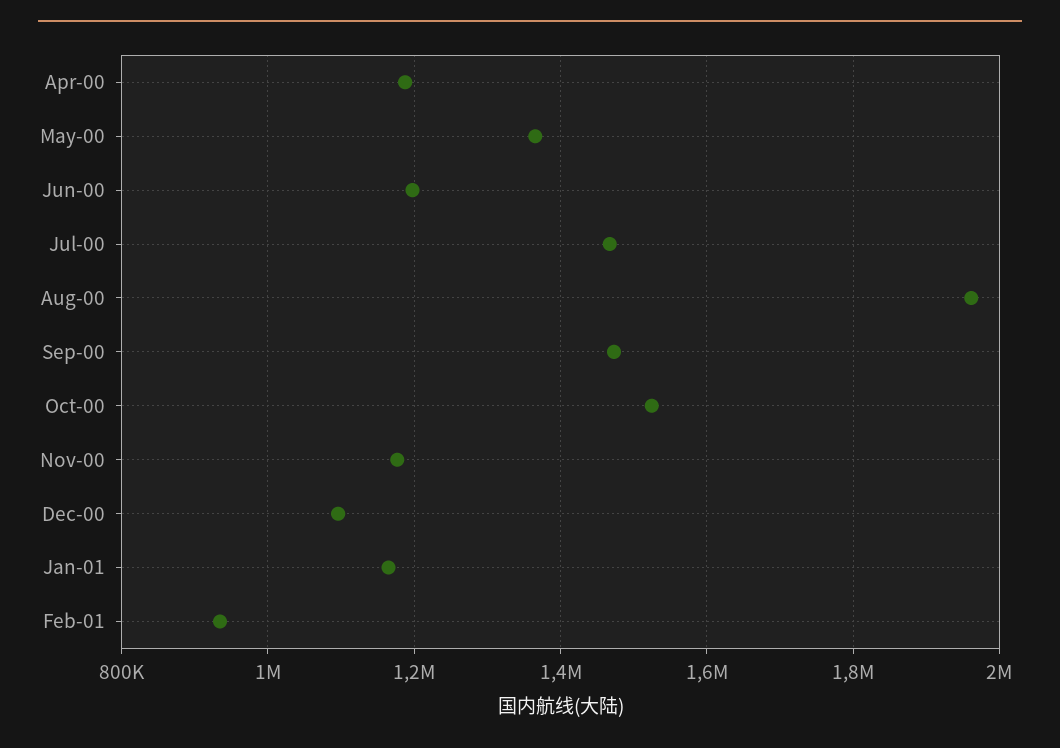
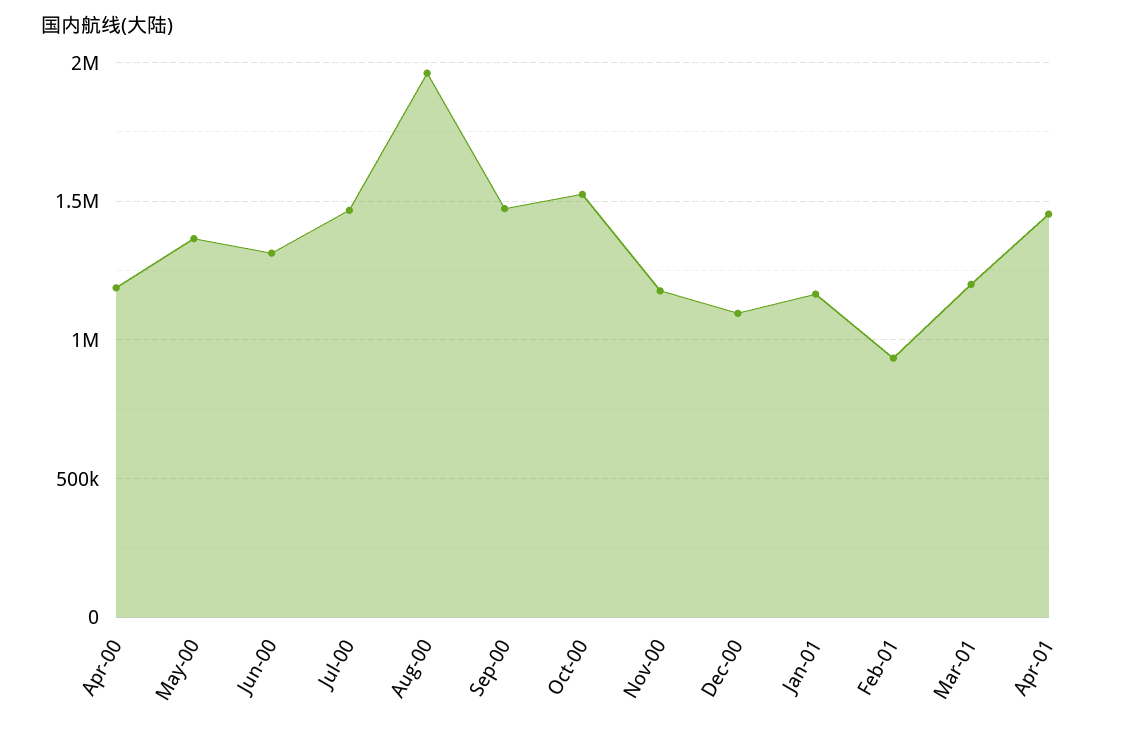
Jun-00: 1200000 -> 1300000
Mar-01: none -> 1200000
Apr-01: none -> 1450000

